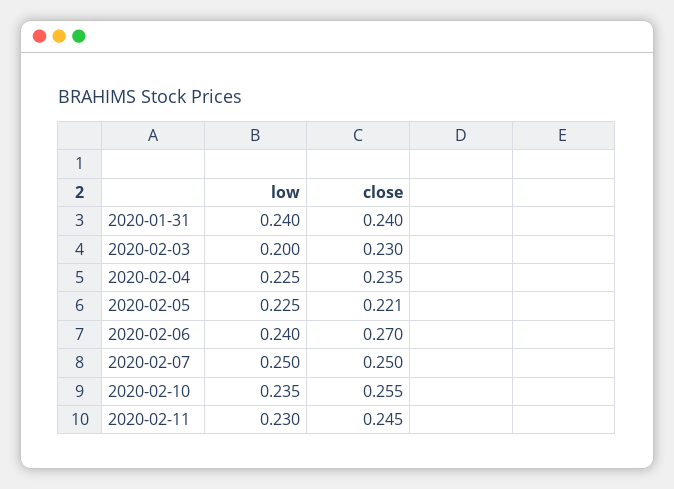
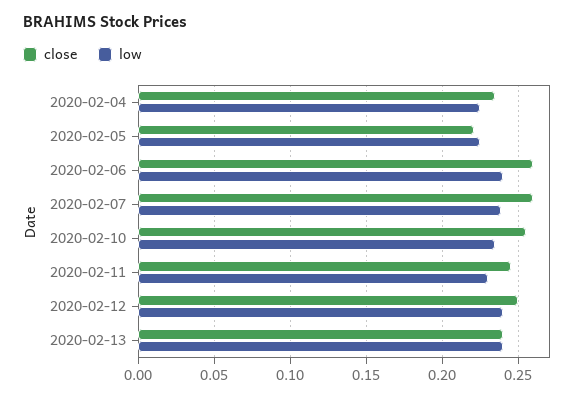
low, 2020-01-31: 0.24 -> none
close, 2020-01-31: 0.24 -> none
low, 2020-02-03: 0.2 -> none
close, 2020-02-03: 0.23 -> none
close, 2020-02-06: 0.27 -> 0.26
low, 2020-02-07: 0.25 -> 0.24
close, 2020-02-07: 0.25 -> 0.26
close, 2020-02-12: none -> 0.25
low, 2020-02-12: none -> 0.24
close, 2020-02-13: none -> 0.24
low, 2020-02-13: none -> 0.24

